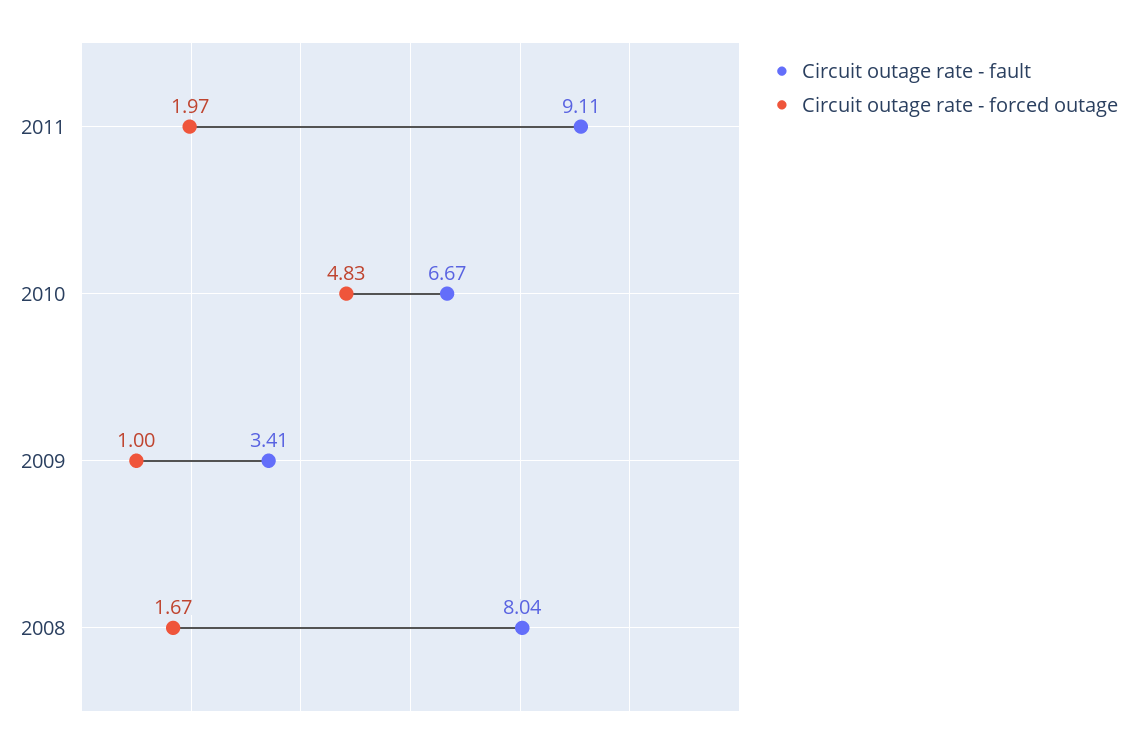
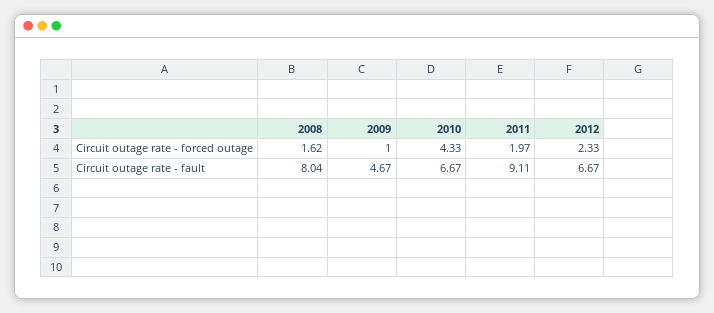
Circuit outage rate - forced outage, 2010: 4.83 -> 4.33
Circuit outage rate - fault, 2009: 3.41 -> 4.67
Circuit outage rate - forced outage, 2008: 1.67 -> 1.62
Circuit outage rate - forced outage, 2012: none -> 2.33
Circuit outage rate - fault, 2012: none -> 6.67

